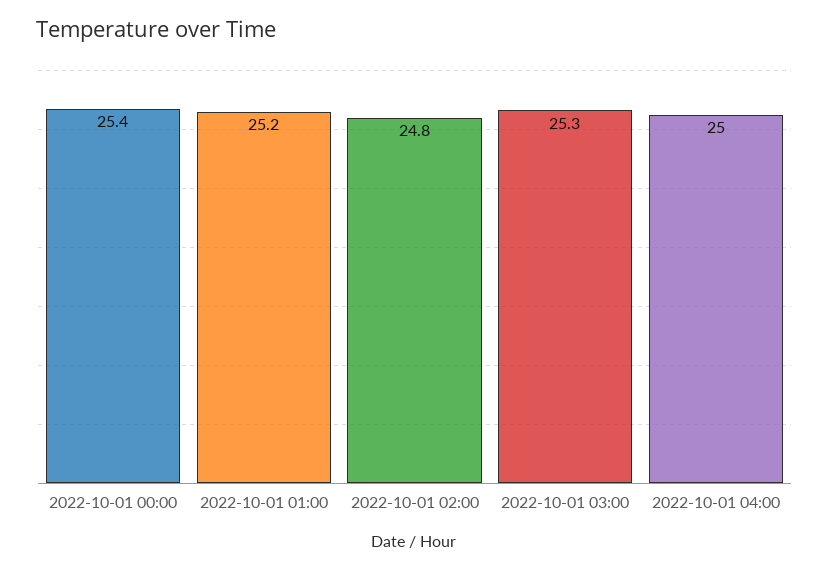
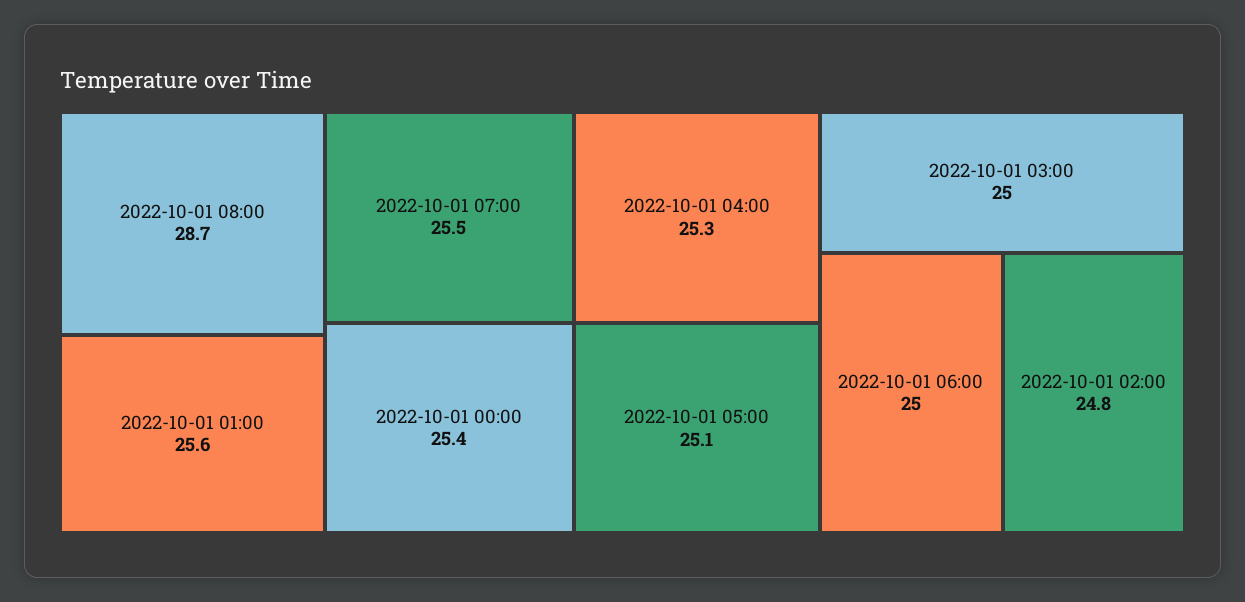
2022-10-01 01:00: 25.2 -> 25.6
2022-10-01 03:00: 25.3 -> 25
2022-10-01 04:00: 25 -> 25.3
2022-10-01 08:00: none -> 28.7
2022-10-01 07:00: none -> 25.5
2022-10-01 05:00: none -> 25.1
2022-10-01 06:00: none -> 25

